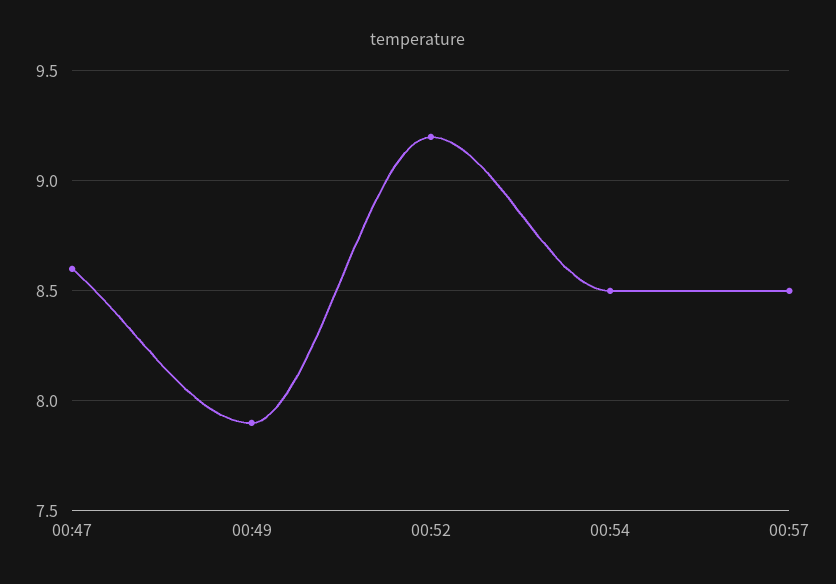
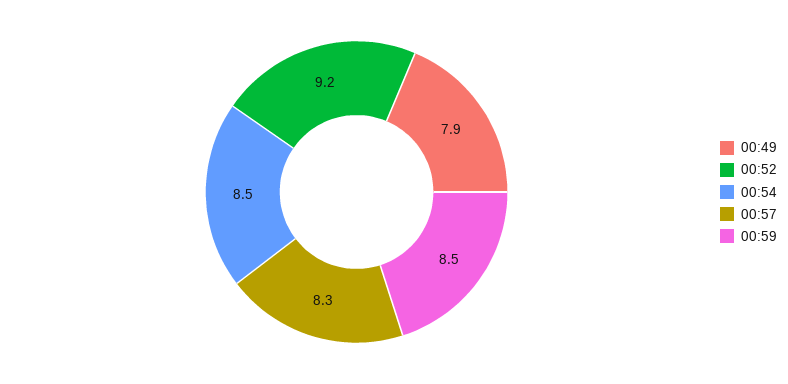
00:47: 8.6 -> none
00:57: 8.5 -> 8.3
00:59: none -> 8.5

